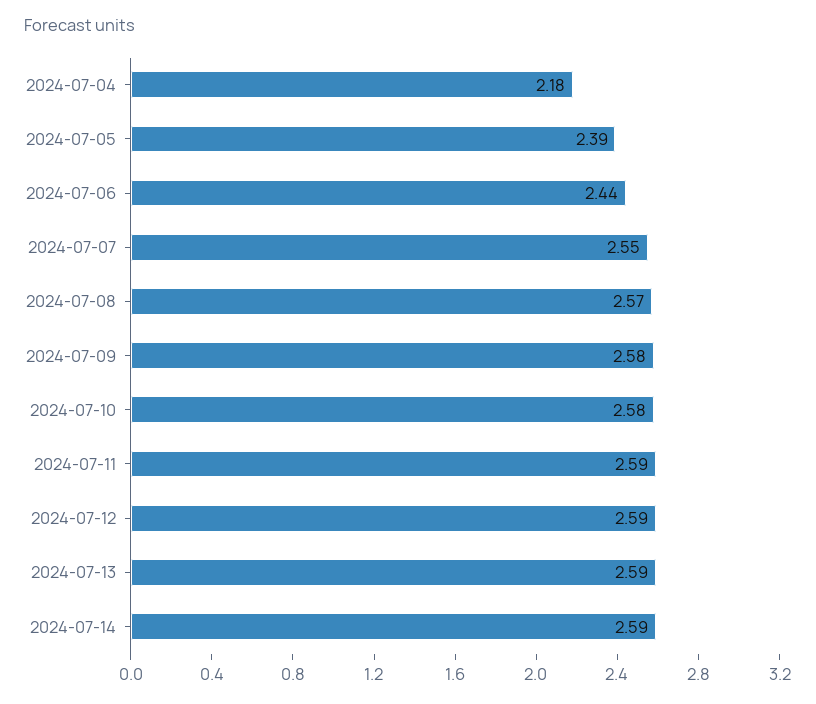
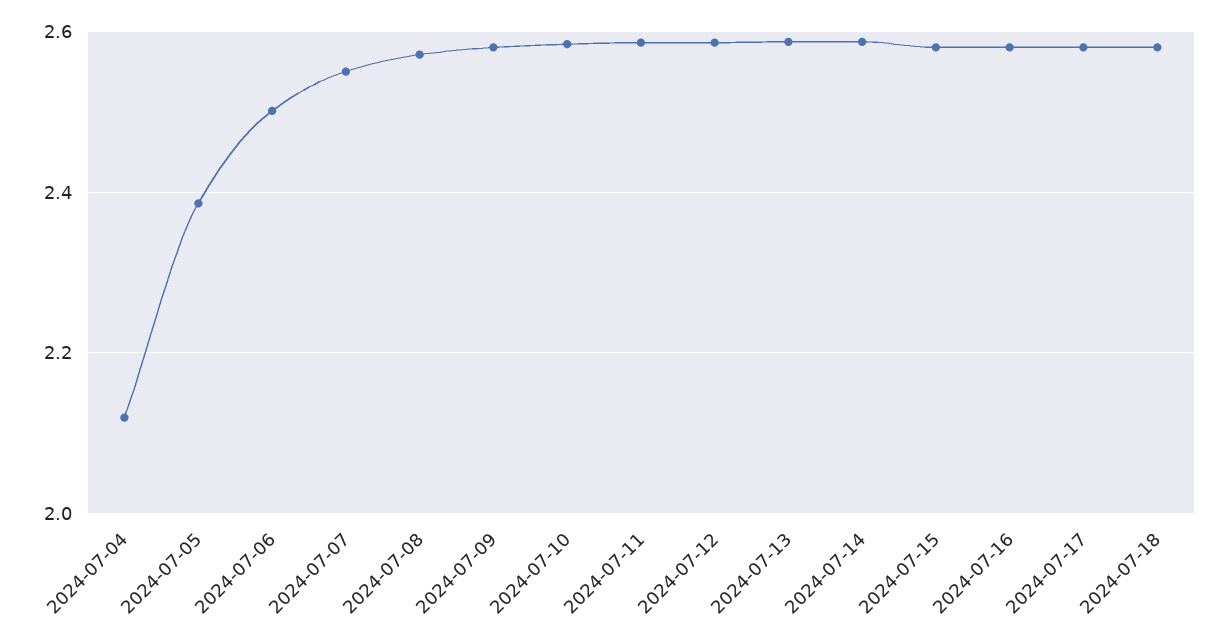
2024-07-04: 2.18 -> 2.12
2024-07-06: 2.44 -> 2.5
2024-07-15: none -> 2.58
2024-07-16: none -> 2.58
2024-07-17: none -> 2.58
2024-07-18: none -> 2.58

